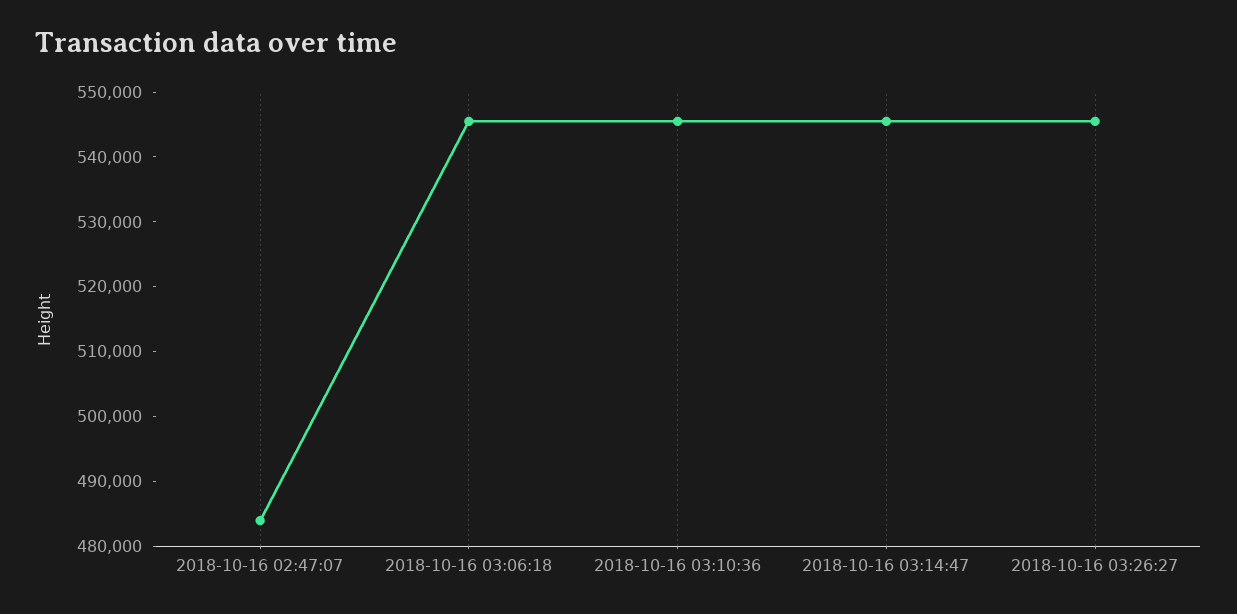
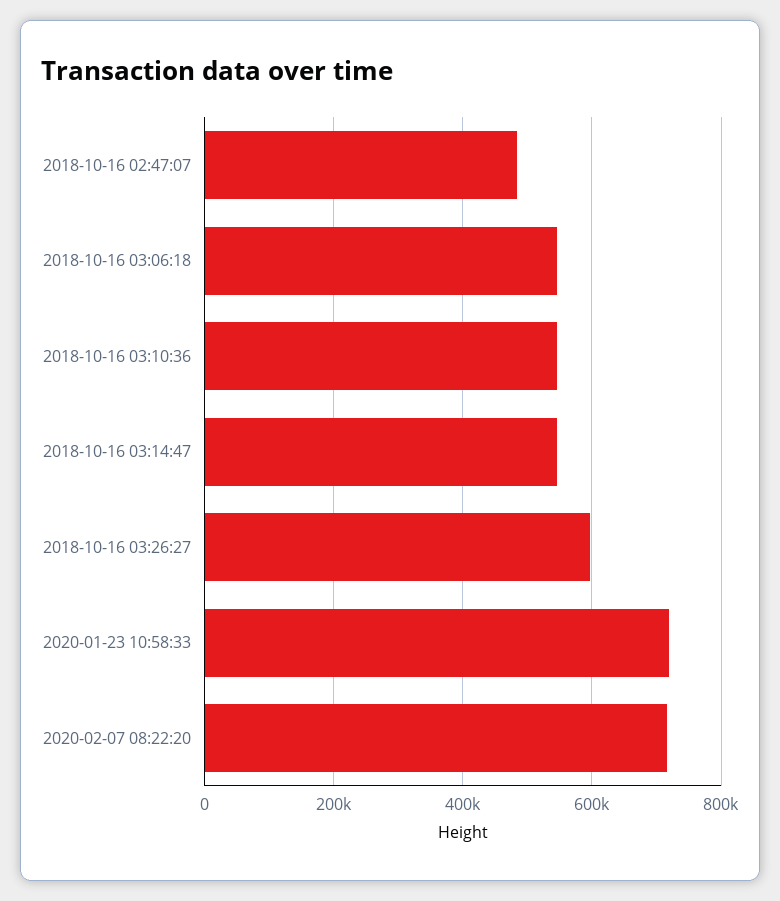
2018-10-16 03:26:27: 546000 -> 600000
2020-01-23 10:58:33: none -> 720000
2020-02-07 08:22:20: none -> 720000

